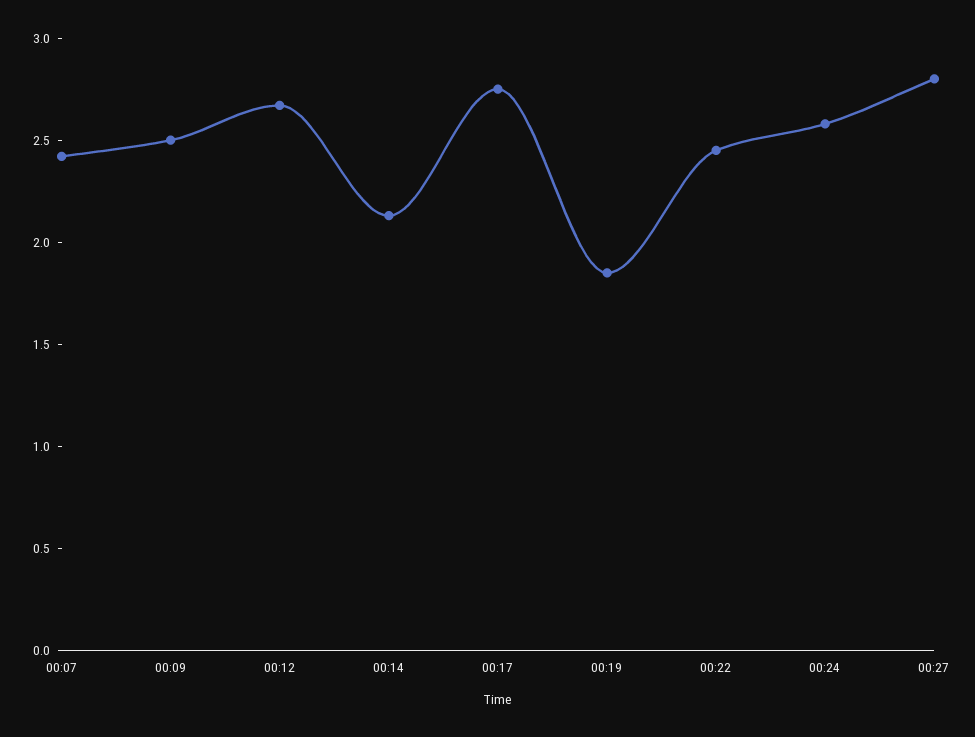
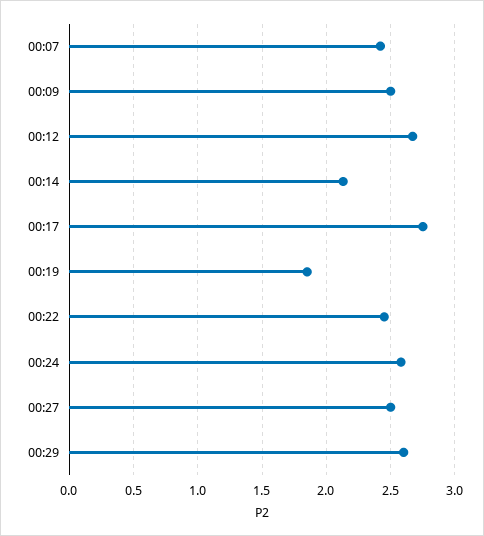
00:27: 2.8 -> 2.5
00:29: none -> 2.6

